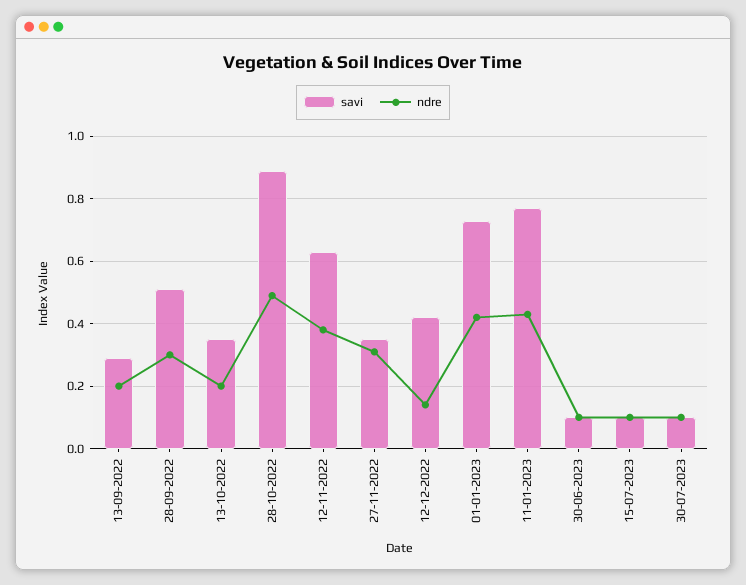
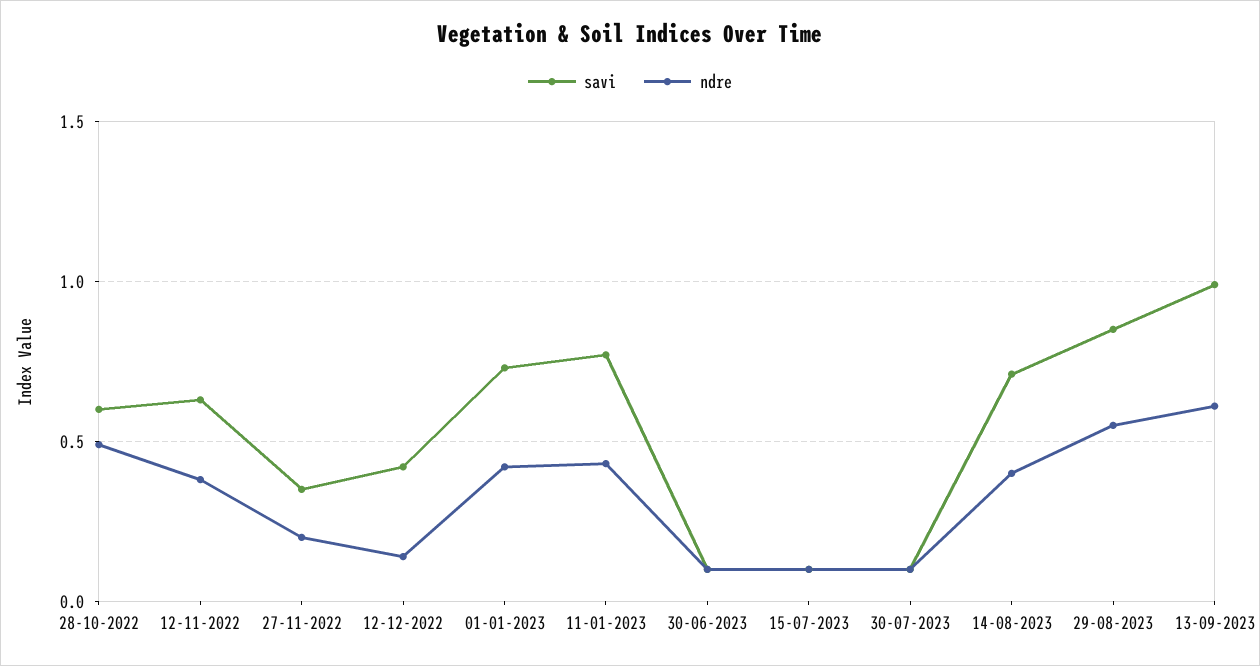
savi, 13-09-2022: 0.3 -> none
ndre, 13-09-2022: 0.2 -> none
savi, 28-09-2022: 0.5 -> none
ndre, 28-09-2022: 0.3 -> none
savi, 13-10-2022: 0.35 -> none
ndre, 13-10-2022: 0.2 -> none
savi, 28-10-2022: 0.9 -> 0.6
ndre, 27-11-2022: 0.3 -> 0.2
savi, 14-08-2023: none -> 0.7
ndre, 14-08-2023: none -> 0.4
savi, 29-08-2023: none -> 0.85
ndre, 29-08-2023: none -> 0.55
savi, 13-09-2023: none -> 1
ndre, 13-09-2023: none -> 0.6

